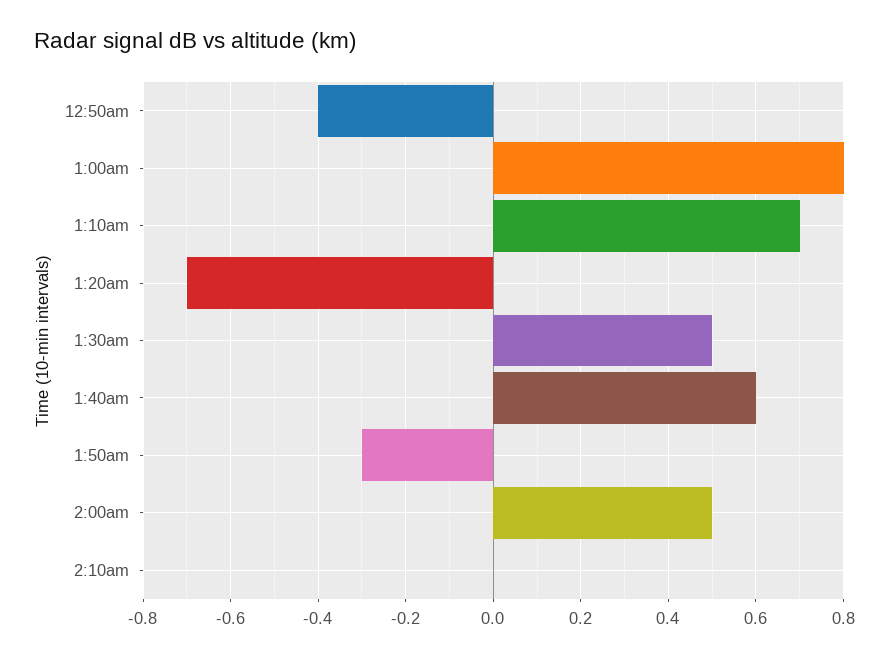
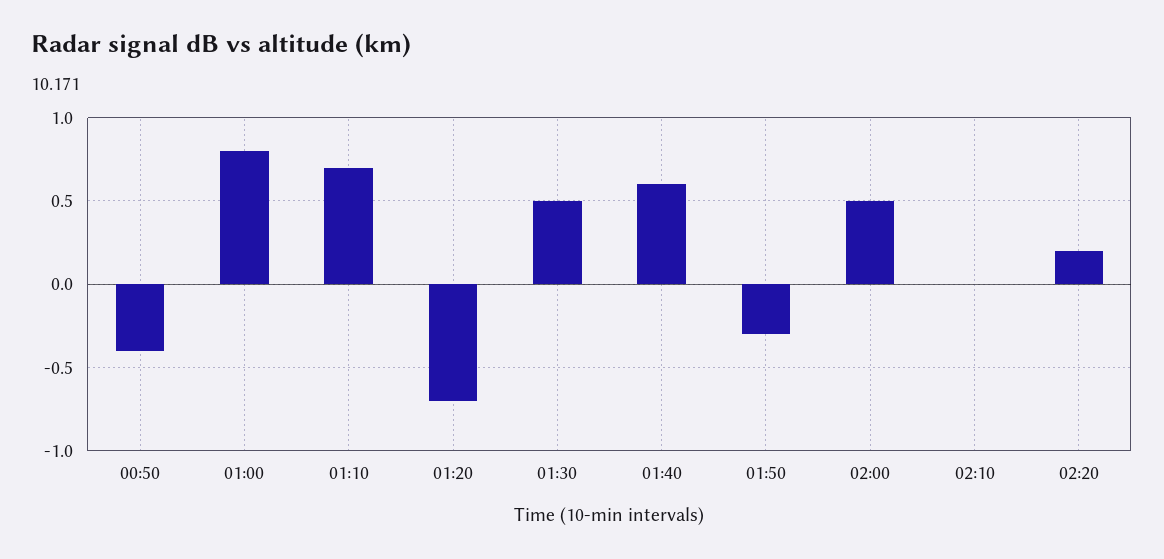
02:20: none -> 0.2

